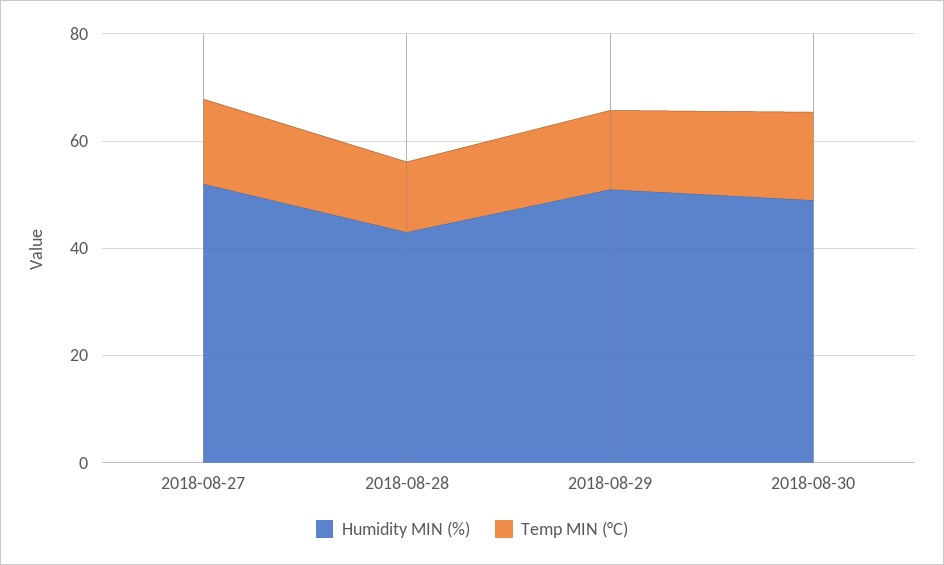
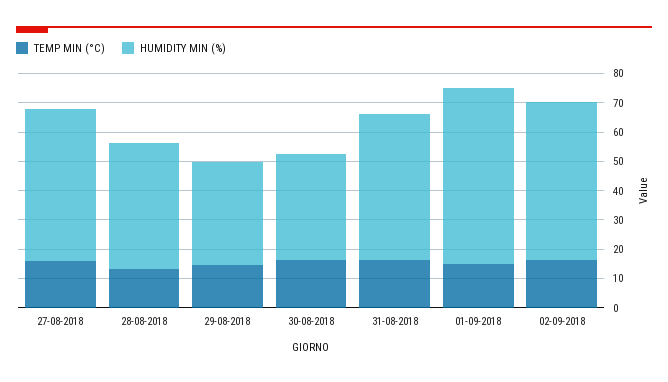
Humidity MIN (%), 2018-08-29: 50 -> 35
Humidity MIN (%), 2018-08-30: 50 -> 35
Temp MIN (°C), 31-08-2018: none -> 15
Humidity MIN (%), 31-08-2018: none -> 50
Temp MIN (°C), 01-09-2018: none -> 15
Humidity MIN (%), 01-09-2018: none -> 60
Temp MIN (°C), 02-09-2018: none -> 15
Humidity MIN (%), 02-09-2018: none -> 55

